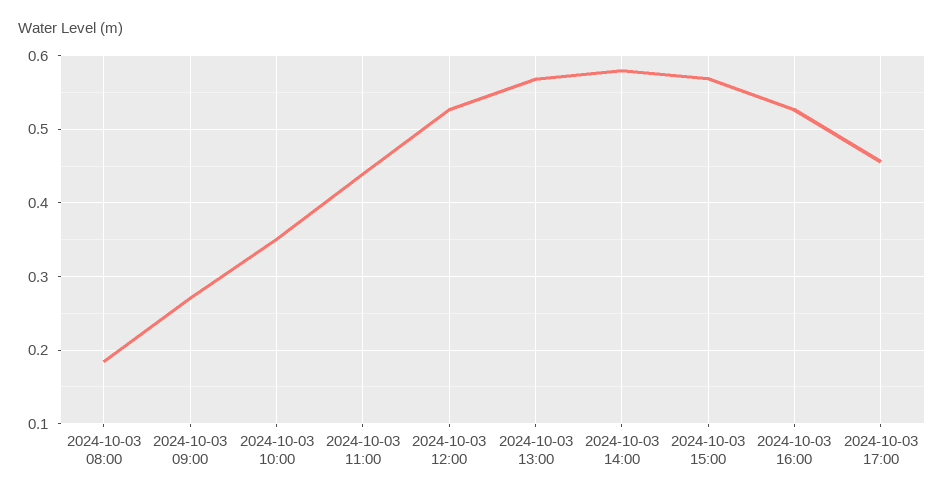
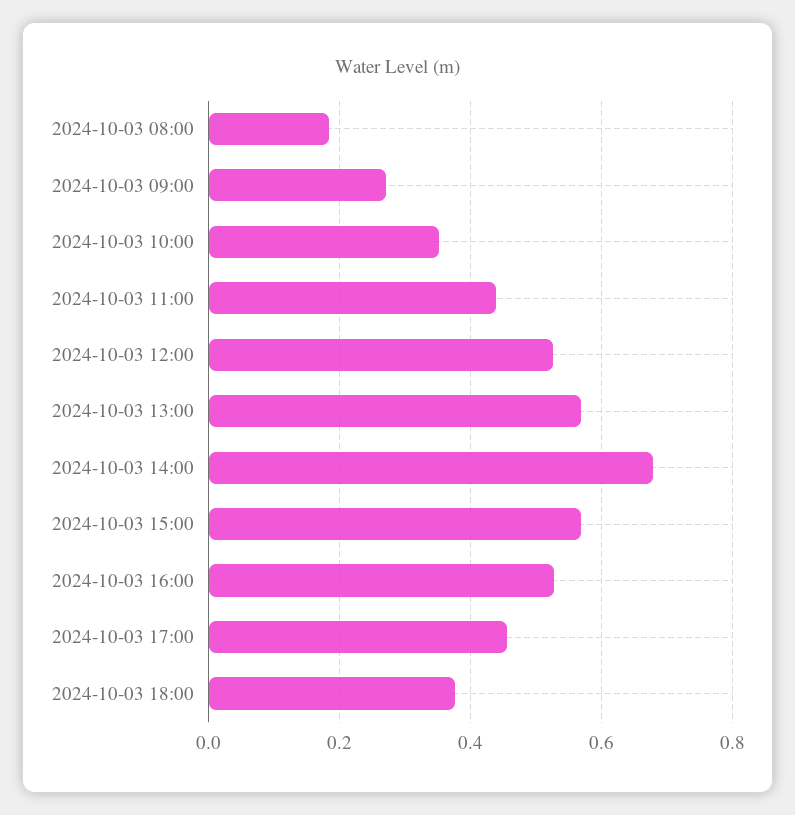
2024-10-03 14:00: 0.58 -> 0.68
2024-10-03 18:00: none -> 0.38

